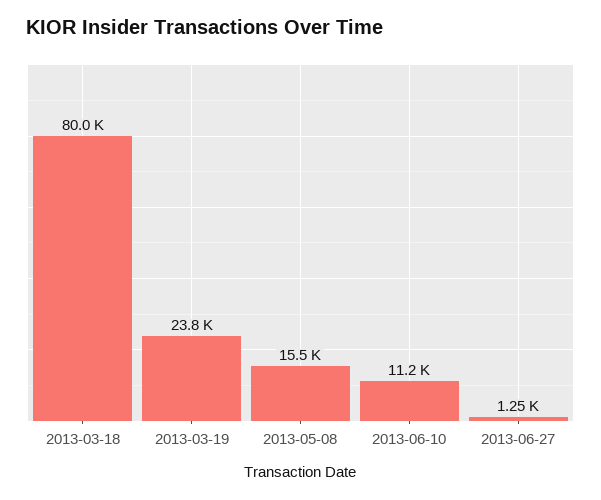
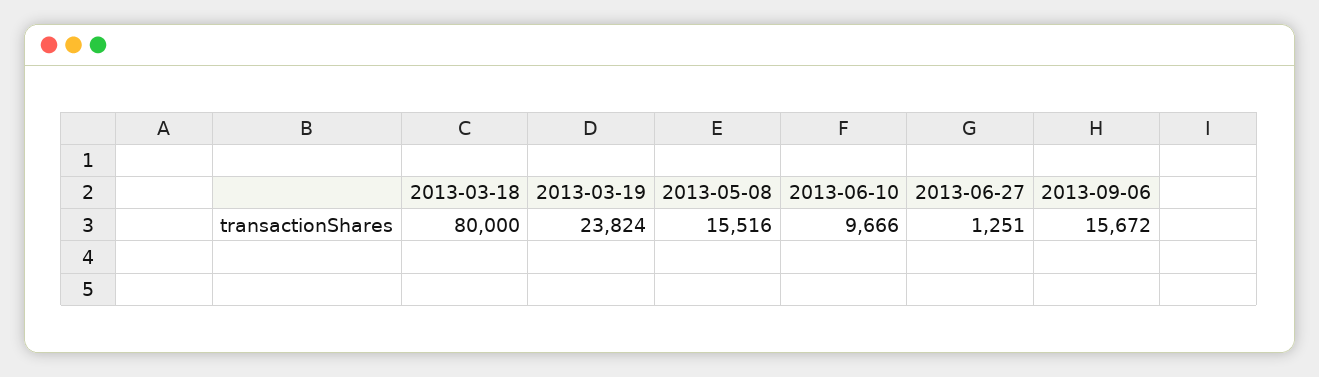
2013-06-10: 11200 -> 9666
2013-09-06: none -> 15672

